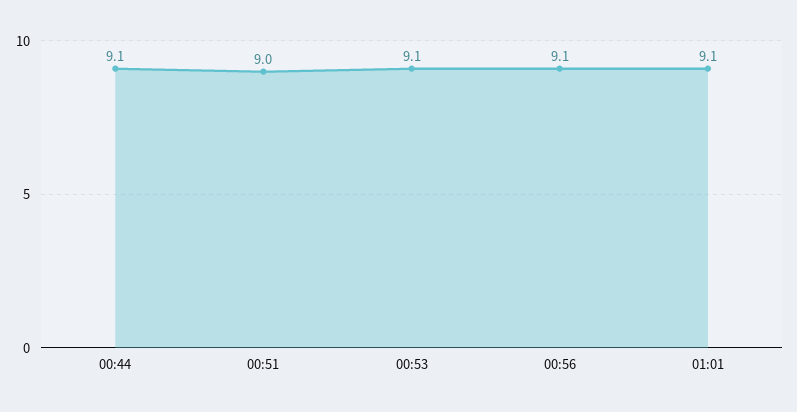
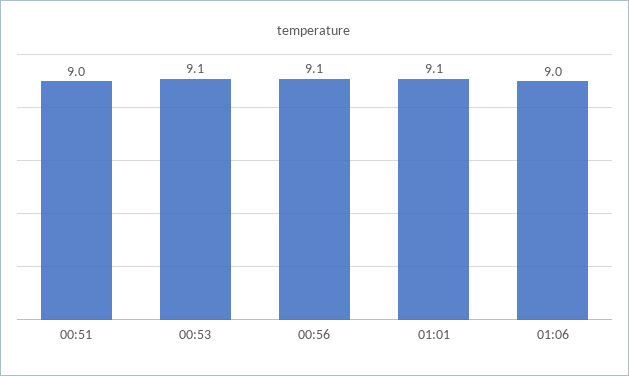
00:44: 9.1 -> none
01:06: none -> 9

